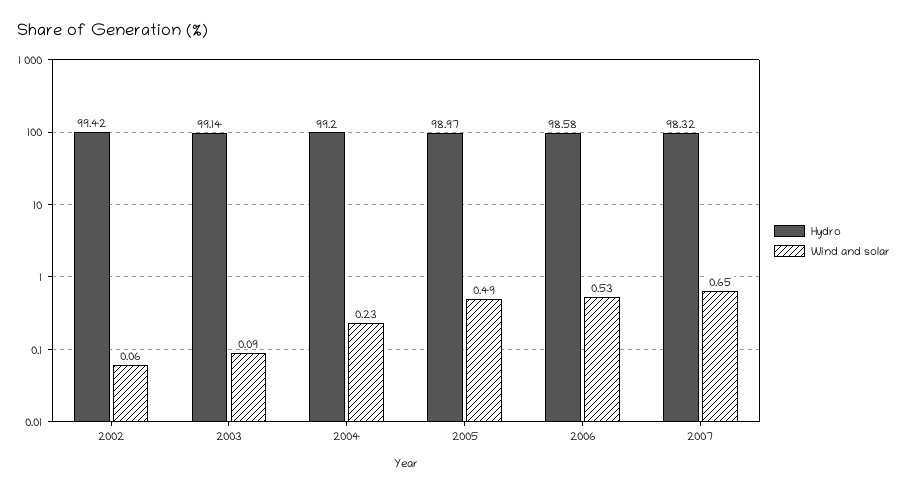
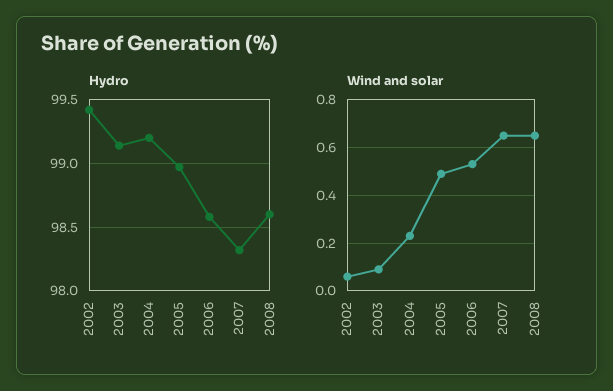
Hydro, 2008: none -> 98.6
Wind and solar, 2008: none -> 0.65

